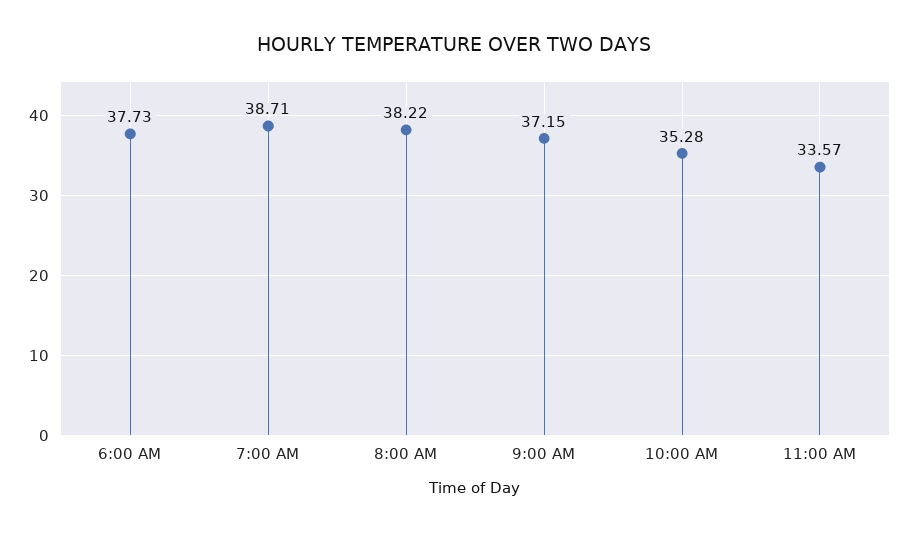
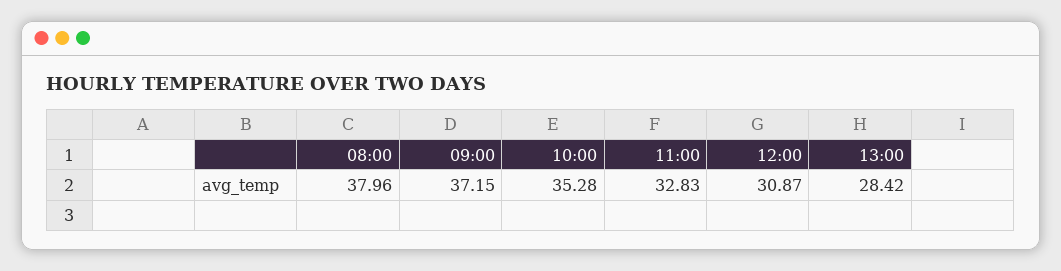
6:00 AM: 37.73 -> none
7:00 AM: 38.71 -> none
8:00 AM: 38.22 -> 37.96
11:00 AM: 33.57 -> 32.83
12:00: none -> 30.87
13:00: none -> 28.42

